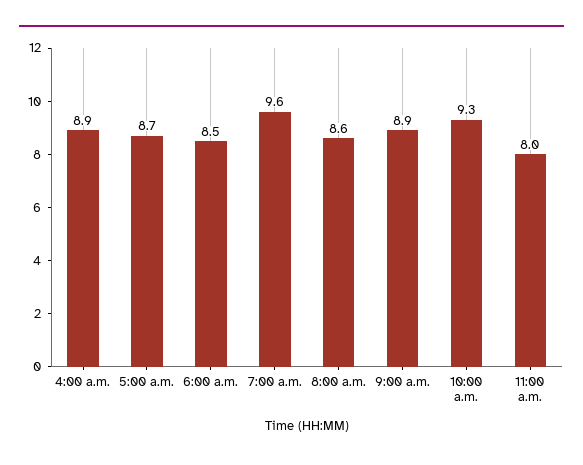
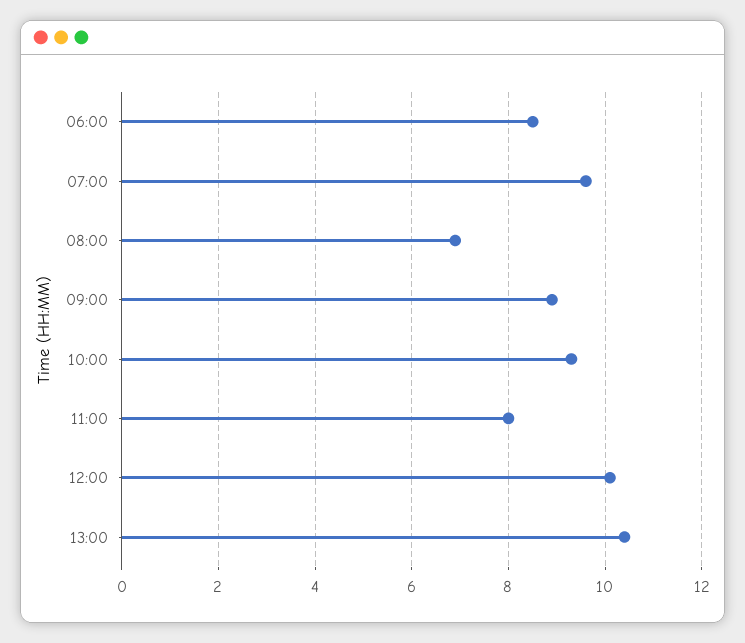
4:00 a.m.: 8.9 -> none
5:00 a.m.: 8.7 -> none
8:00 a.m.: 8.6 -> 7
12:00: none -> 10
13:00: none -> 10.5

